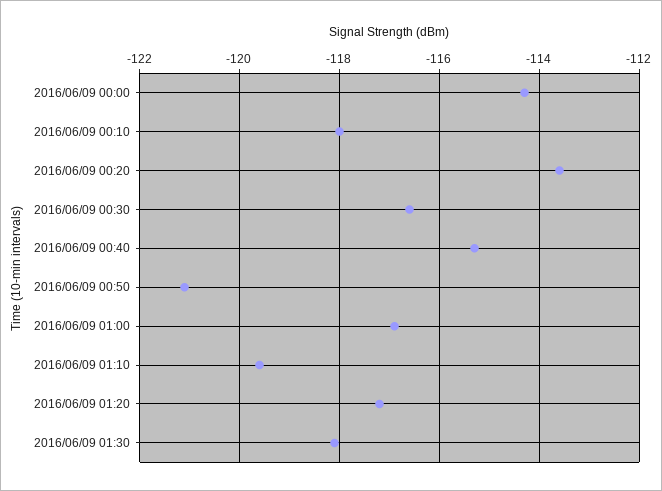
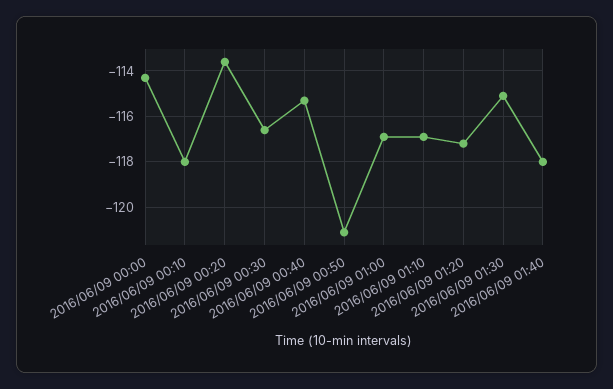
2016/06/09 01:10: -119.5 -> -117
2016/06/09 01:30: -118 -> -115
2016/06/09 01:40: none -> -118

